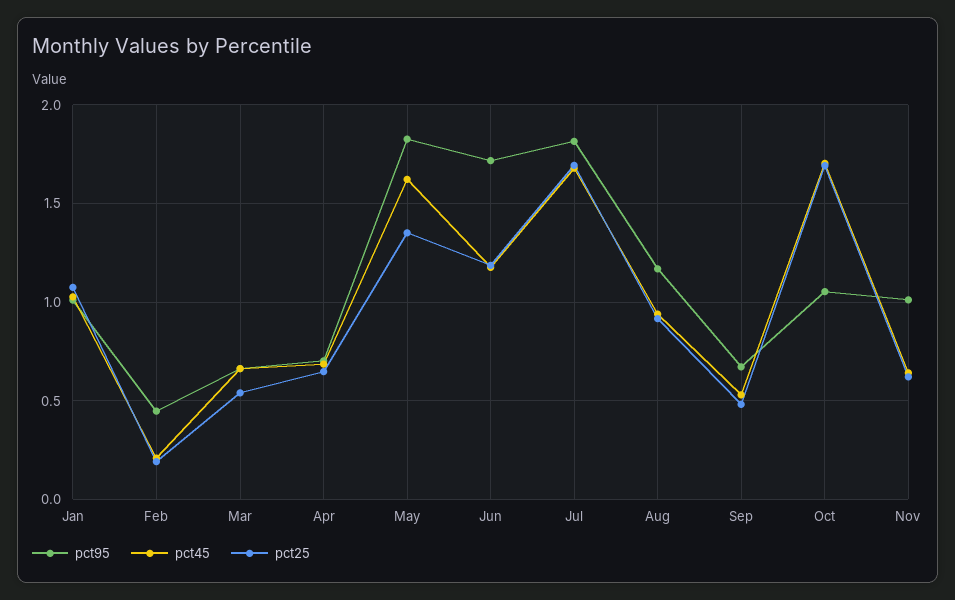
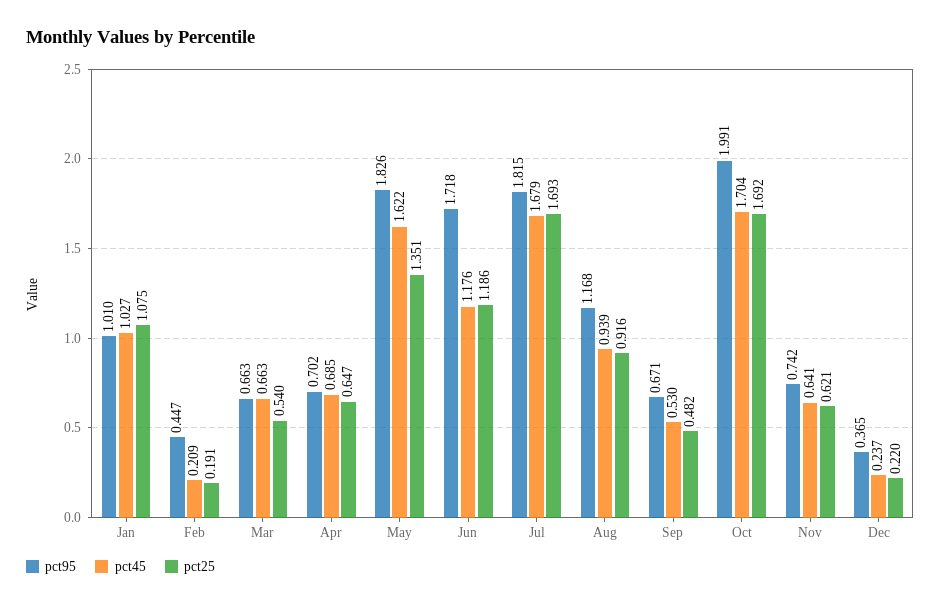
pct95, Oct: 1.05 -> 1.991
pct95, Nov: 1 -> 0.742
pct95, Dec: none -> 0.365
pct45, Dec: none -> 0.237
pct25, Dec: none -> 0.22

